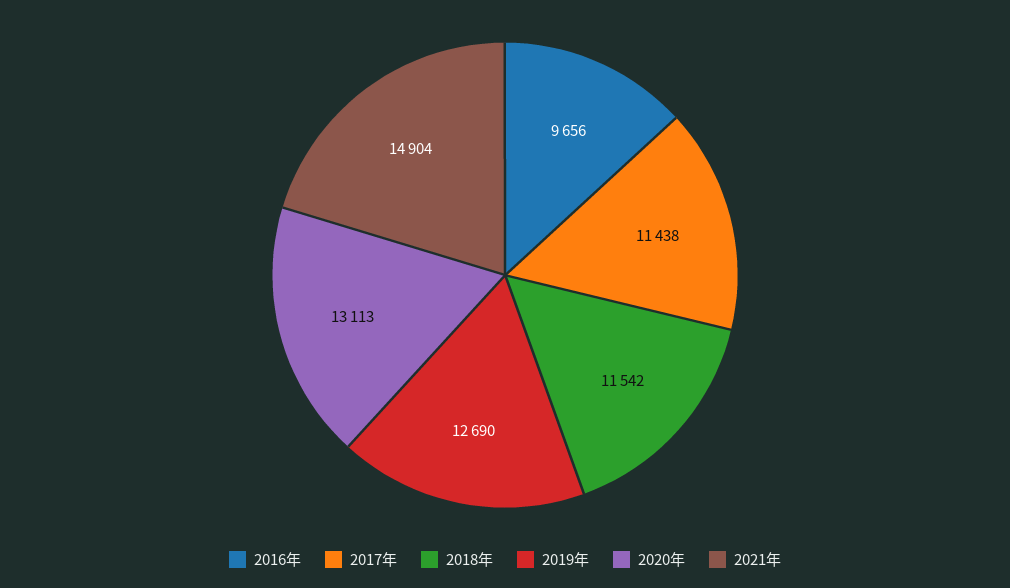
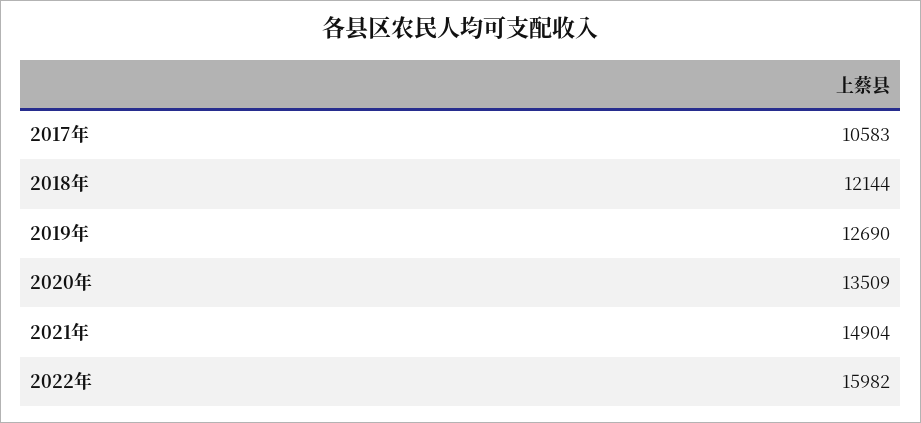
2016年: 9656 -> none
2017年: 11438 -> 10583
2018年: 11542 -> 12144
2020年: 13113 -> 13509
2022年: none -> 15982

